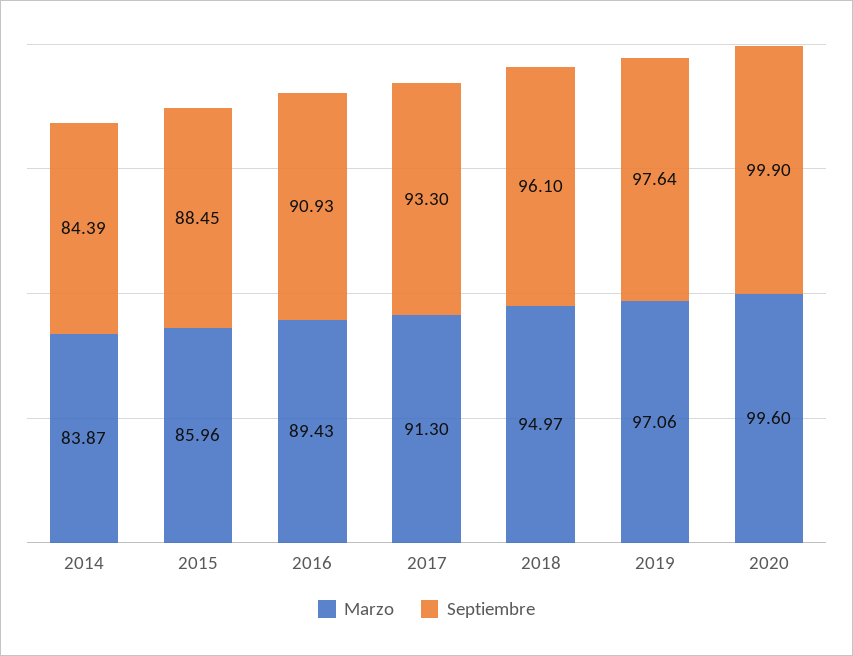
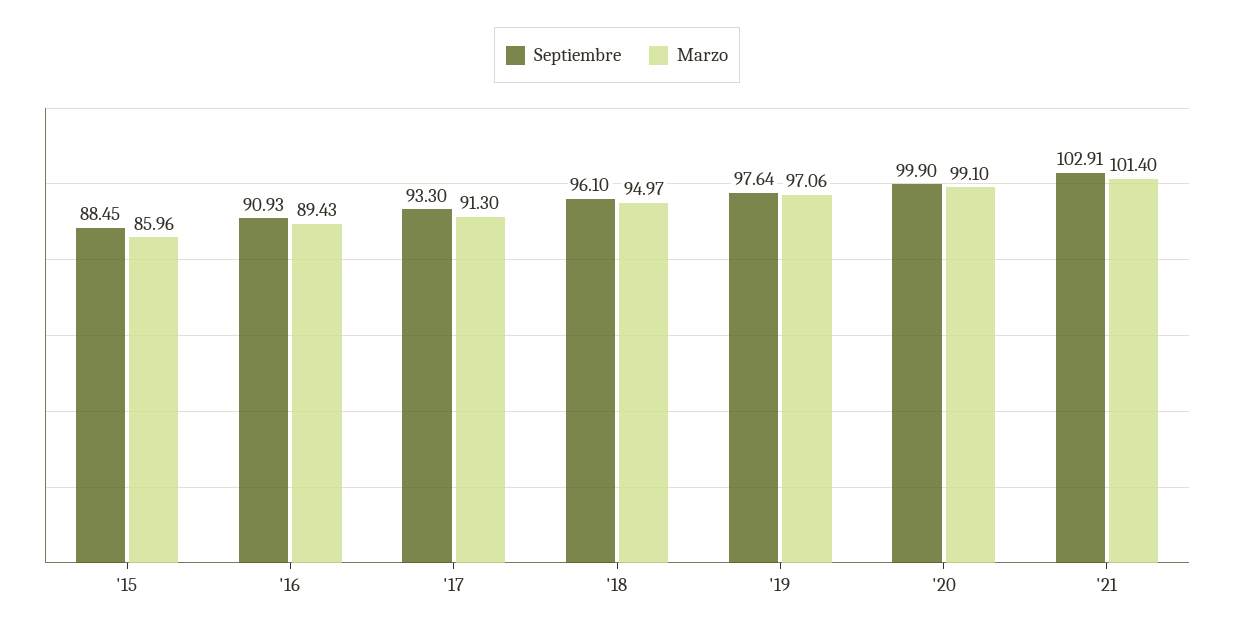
Marzo, 2014: 83.87 -> none
Septiembre, 2014: 84.39 -> none
Marzo, 2020: 99.6 -> 99.1
Septiembre, '21: none -> 102.91
Marzo, '21: none -> 101.4

